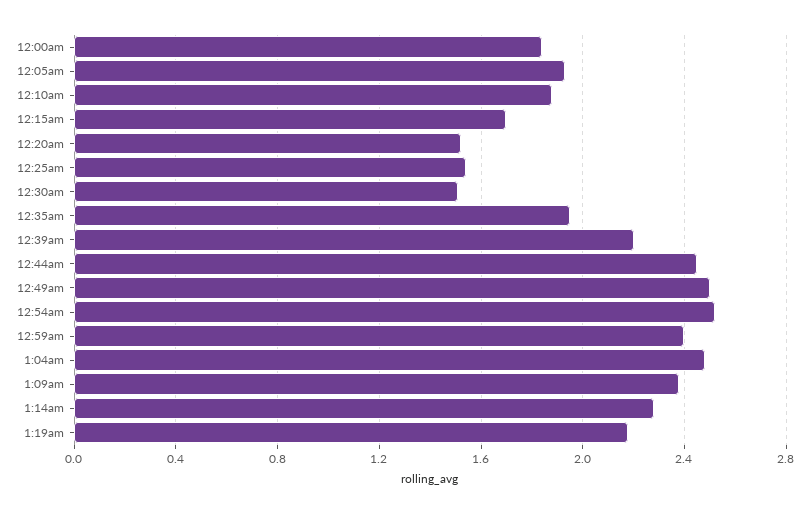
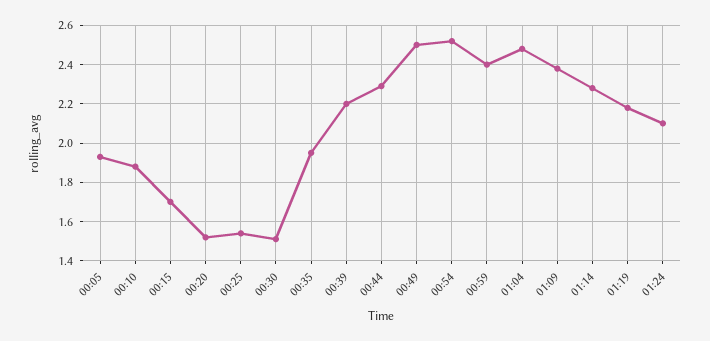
12:00am: 1.85 -> none
12:44am: 2.45 -> 2.3
01:24: none -> 2.1

